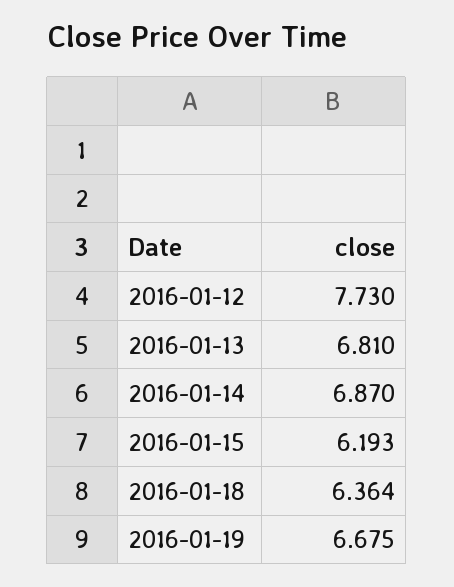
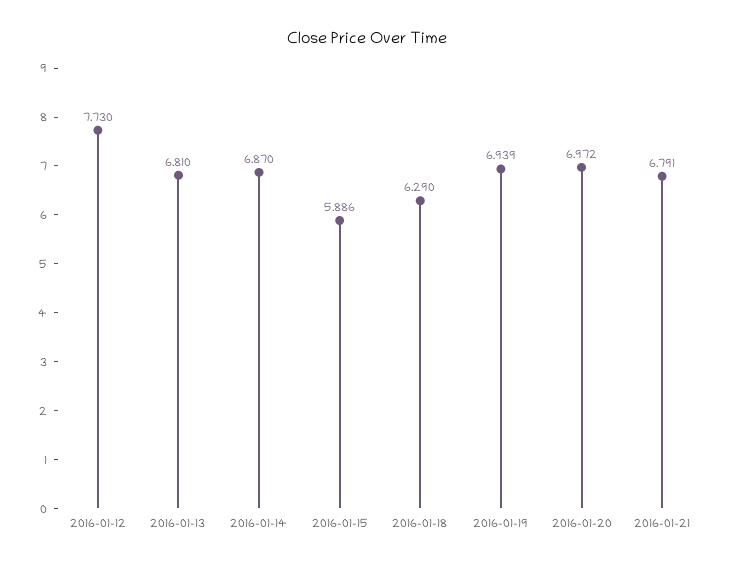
2016-01-15: 6.193 -> 5.886
2016-01-18: 6.364 -> 6.29
2016-01-19: 6.675 -> 6.939
2016-01-20: none -> 6.972
2016-01-21: none -> 6.791

